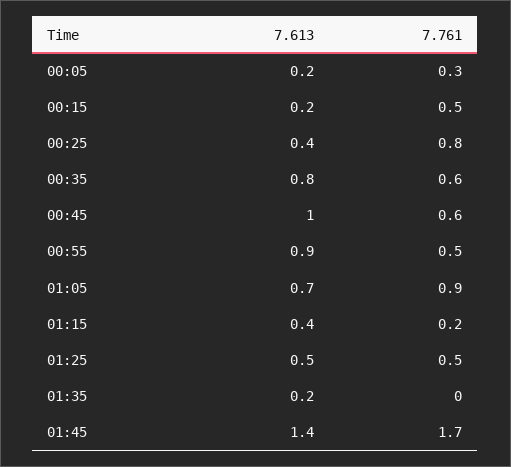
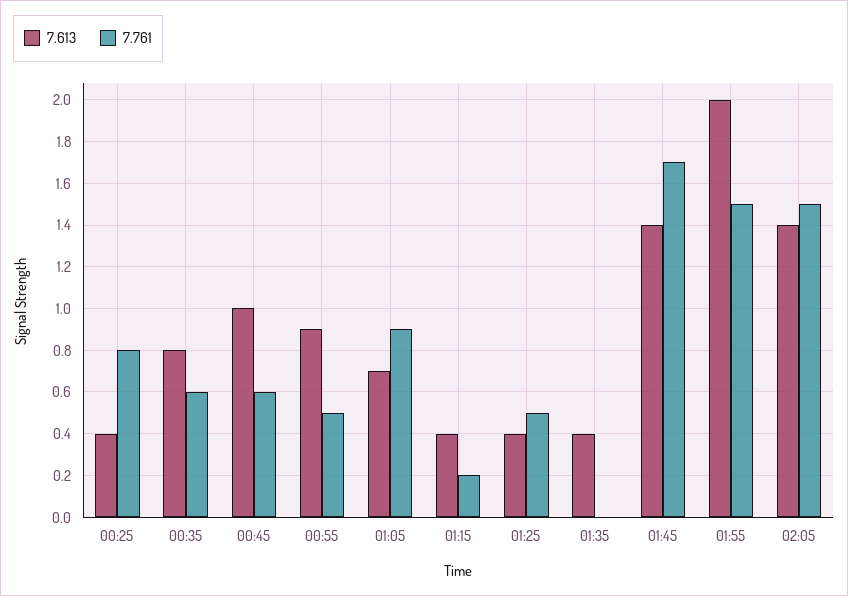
7.613, 00:05: 0.2 -> none
7.761, 00:05: 0.3 -> none
7.613, 00:15: 0.2 -> none
7.761, 00:15: 0.5 -> none
7.613, 01:25: 0.5 -> 0.4
7.613, 01:35: 0.2 -> 0.4
7.613, 01:55: none -> 2
7.761, 01:55: none -> 1.5
7.613, 02:05: none -> 1.4
7.761, 02:05: none -> 1.5

